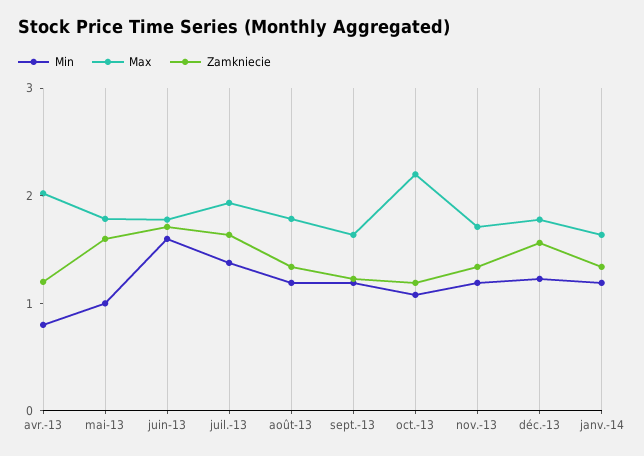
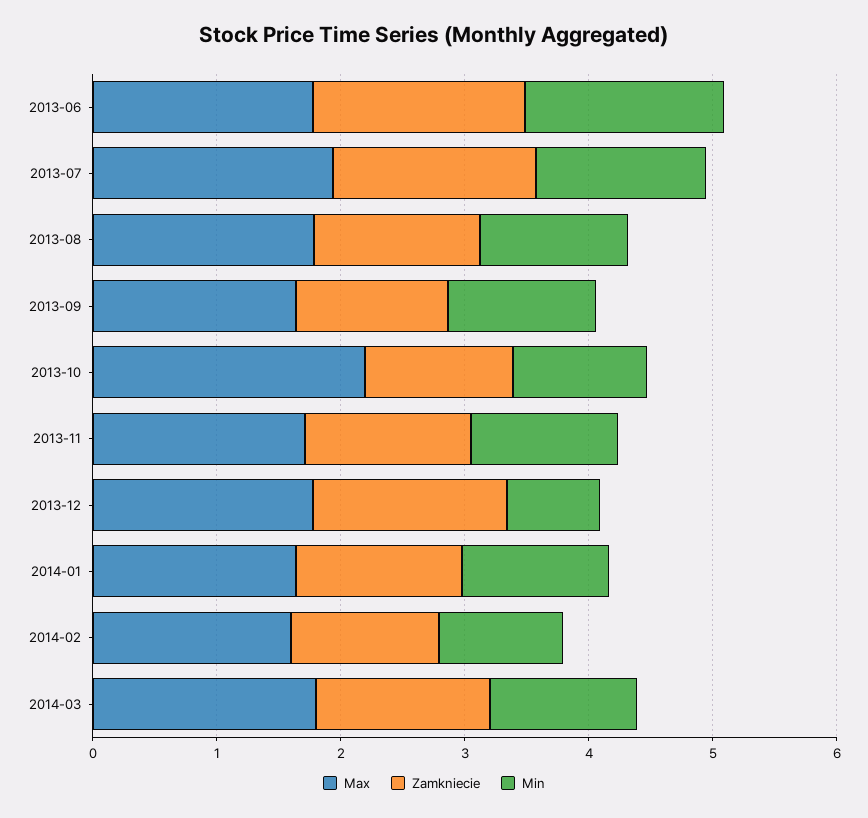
Min, avr.-13: 0.8 -> none
Max, avr.-13: 2 -> none
Zamkniecie, avr.-13: 1.2 -> none
Min, mai-13: 1 -> none
Max, mai-13: 1.8 -> none
Zamkniecie, mai-13: 1.6 -> none
Min, déc.-13: 1.2 -> 0.8
Max, 2014-02: none -> 1.6
Zamkniecie, 2014-02: none -> 1.2
Min, 2014-02: none -> 1
Max, 2014-03: none -> 1.8
Zamkniecie, 2014-03: none -> 1.4
Min, 2014-03: none -> 1.2

